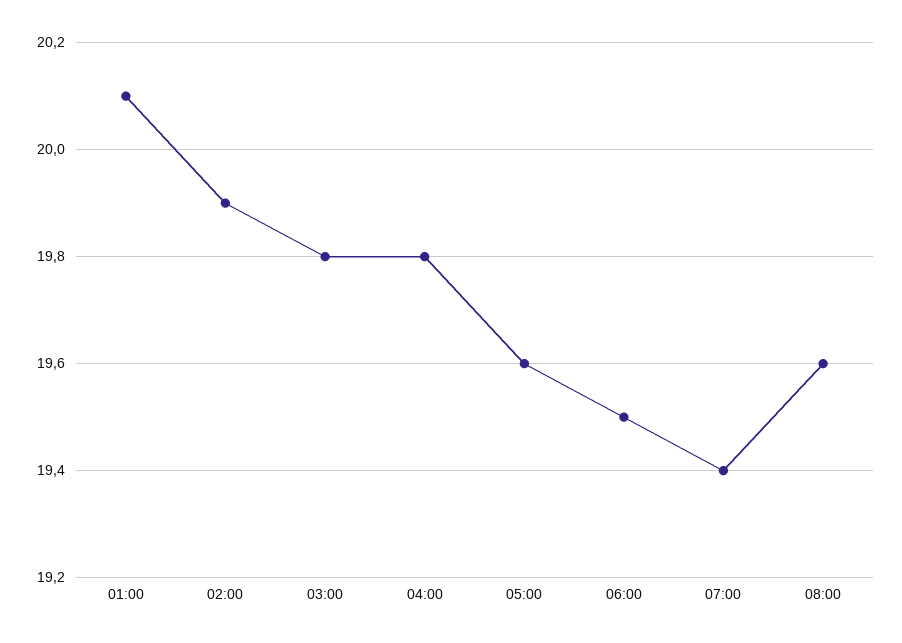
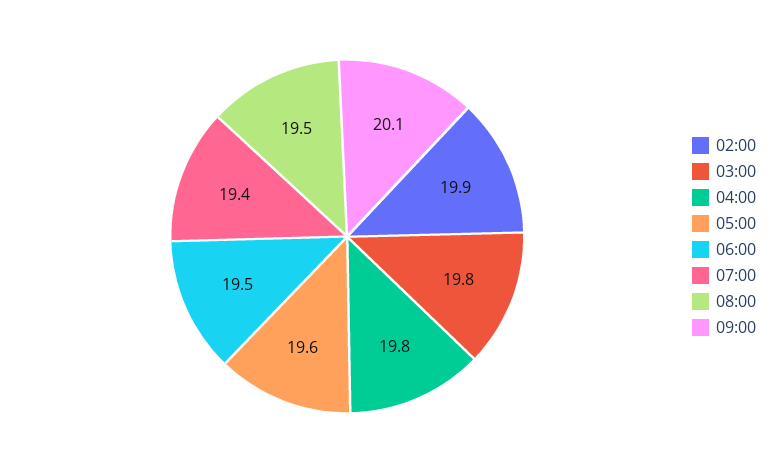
01:00: 20.1 -> none
08:00: 19.6 -> 19.5
09:00: none -> 20.1

